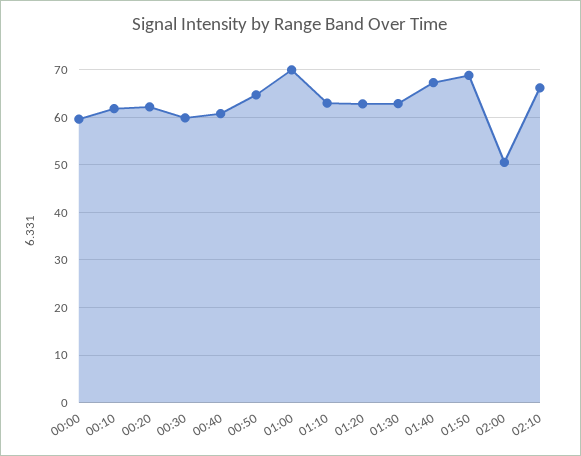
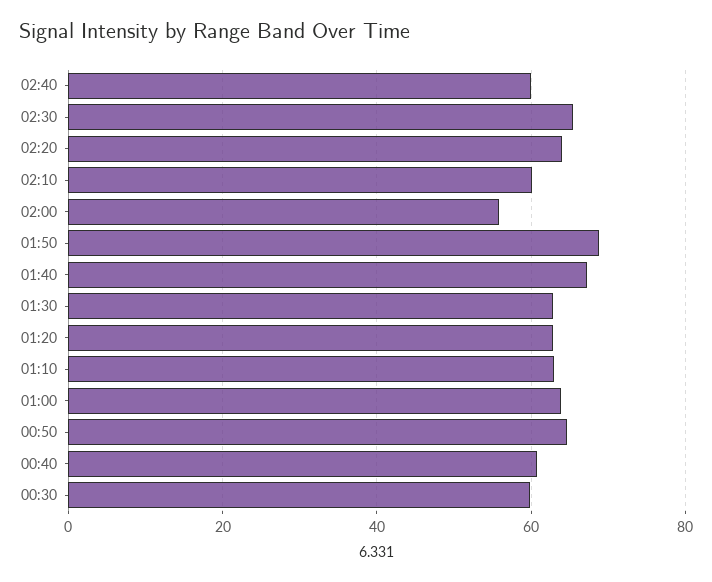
00:00: 60 -> none
00:10: 62 -> none
00:20: 62 -> none
01:00: 70 -> 64
02:00: 50 -> 56
02:10: 66 -> 60
02:40: none -> 60
02:30: none -> 66
02:20: none -> 64

